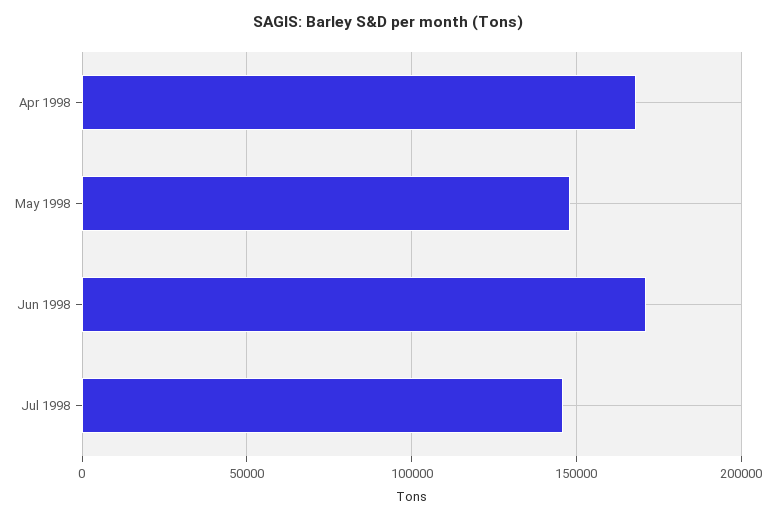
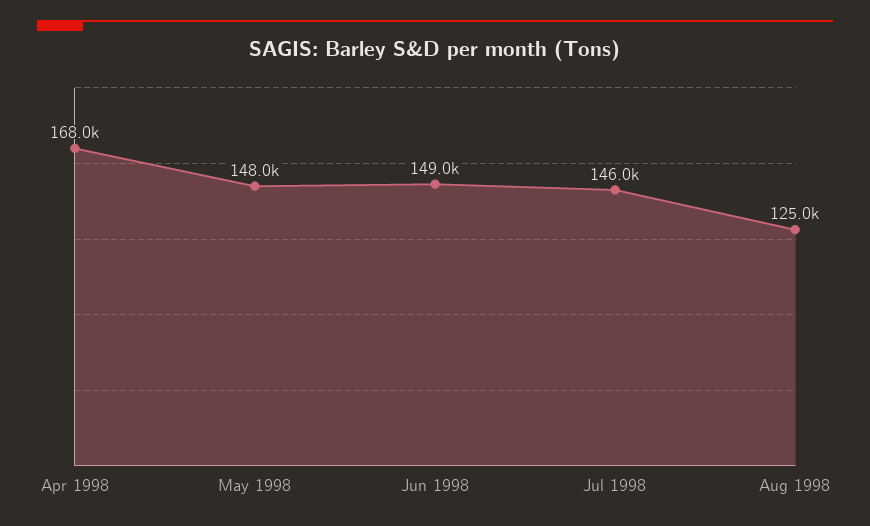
Jun 1998: 170000 -> 149000
Aug 1998: none -> 125000

